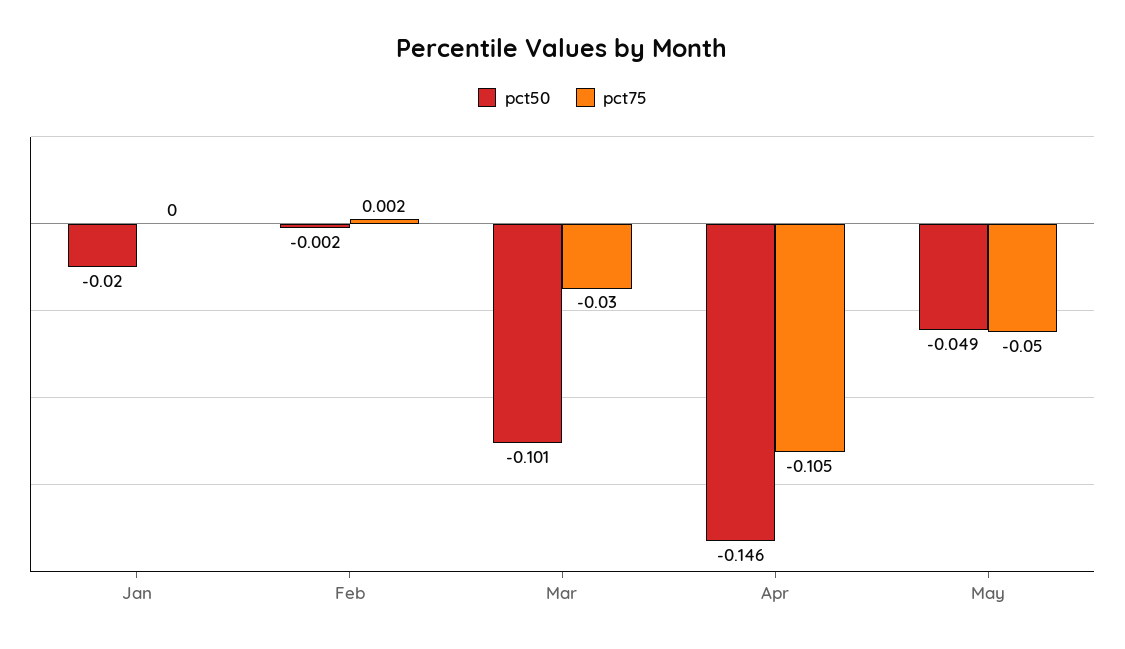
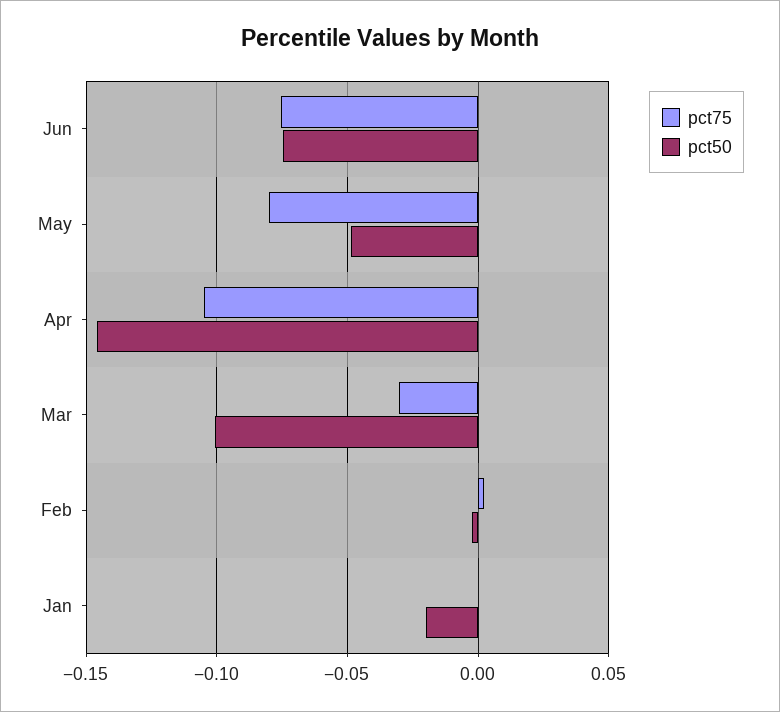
pct75, May: -0.05 -> -0.08
pct75, Jun: none -> -0.075
pct50, Jun: none -> -0.075

